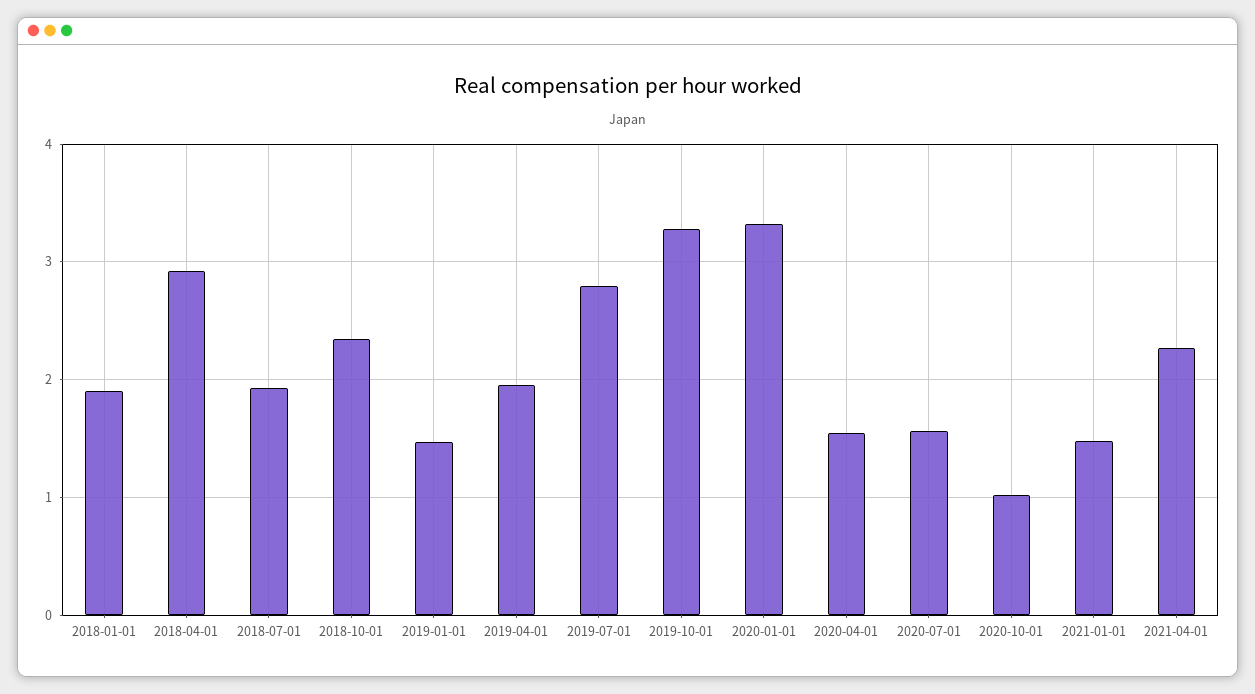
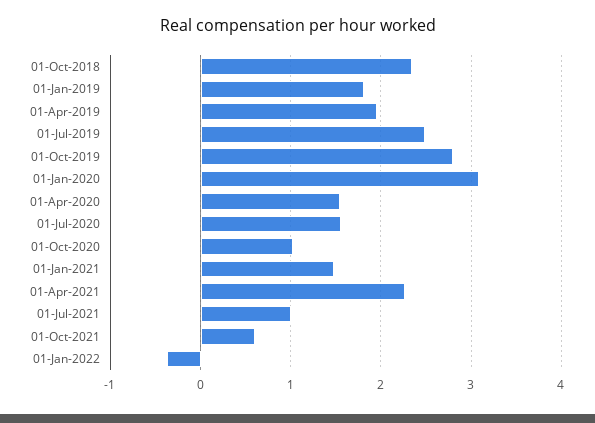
2018-01-01: 1.9 -> none
2018-04-01: 2.9 -> none
2018-07-01: 1.9 -> none
2019-01-01: 1.5 -> 1.8
2019-07-01: 2.8 -> 2.5
2019-10-01: 3.3 -> 2.8
2020-01-01: 3.3 -> 3.1
01-Jul-2021: none -> 1
01-Oct-2021: none -> 0.6
01-Jan-2022: none -> -0.4

